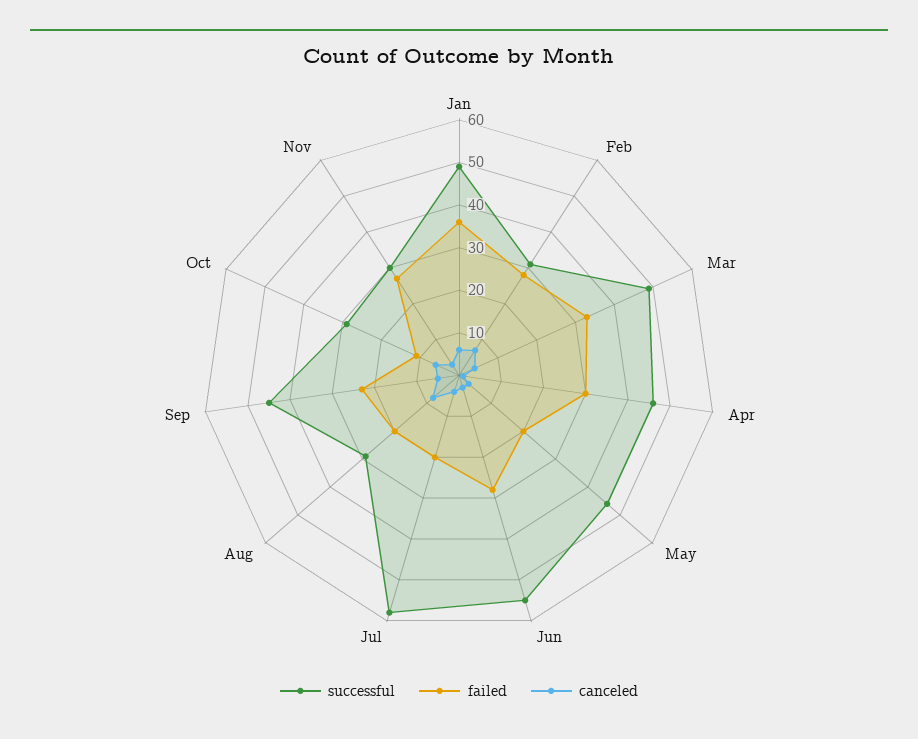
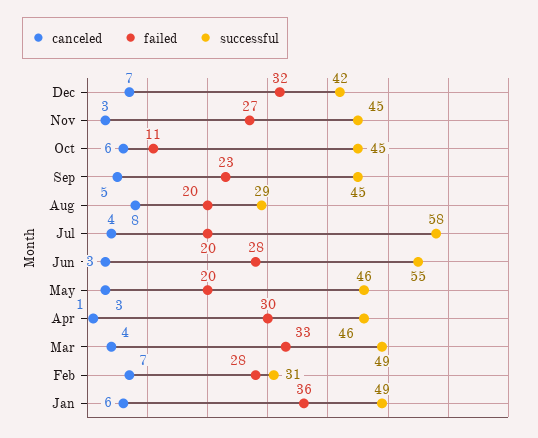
successful, Oct: 30 -> 45
successful, Nov: 30 -> 45
canceled, Dec: none -> 7
failed, Dec: none -> 32
successful, Dec: none -> 42

